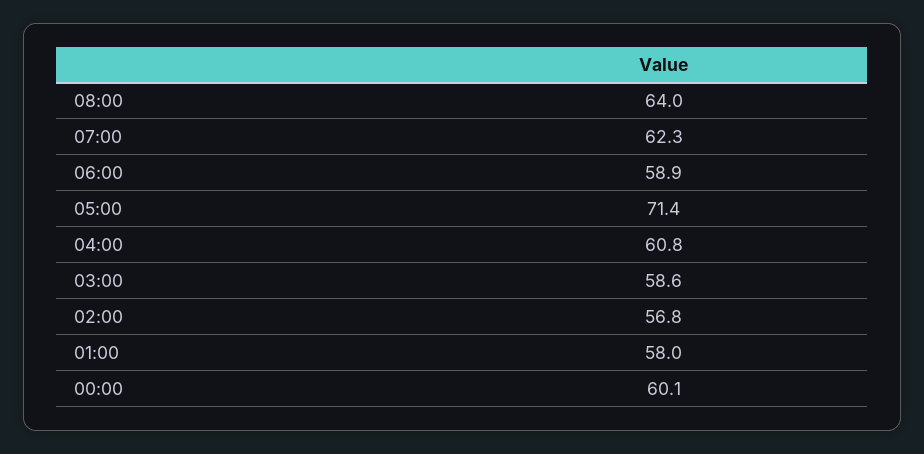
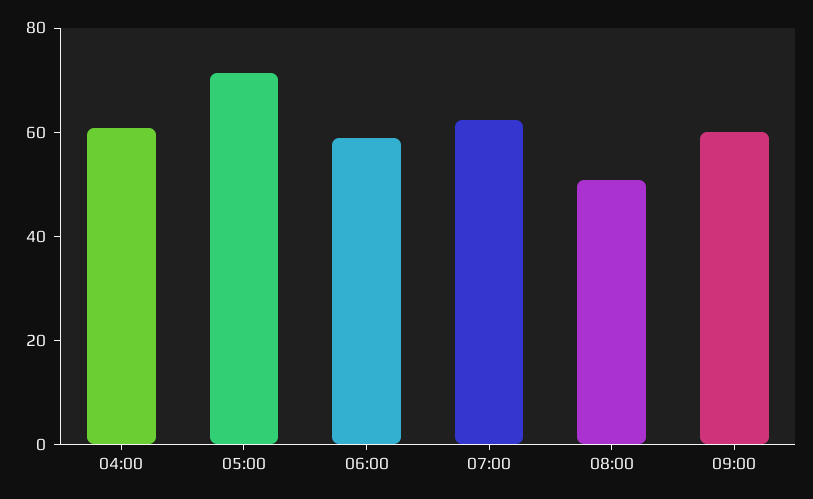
08:00: 64 -> 50
03:00: 58.6 -> none
02:00: 56.8 -> none
01:00: 58 -> none
00:00: 60.1 -> none
09:00: none -> 60

